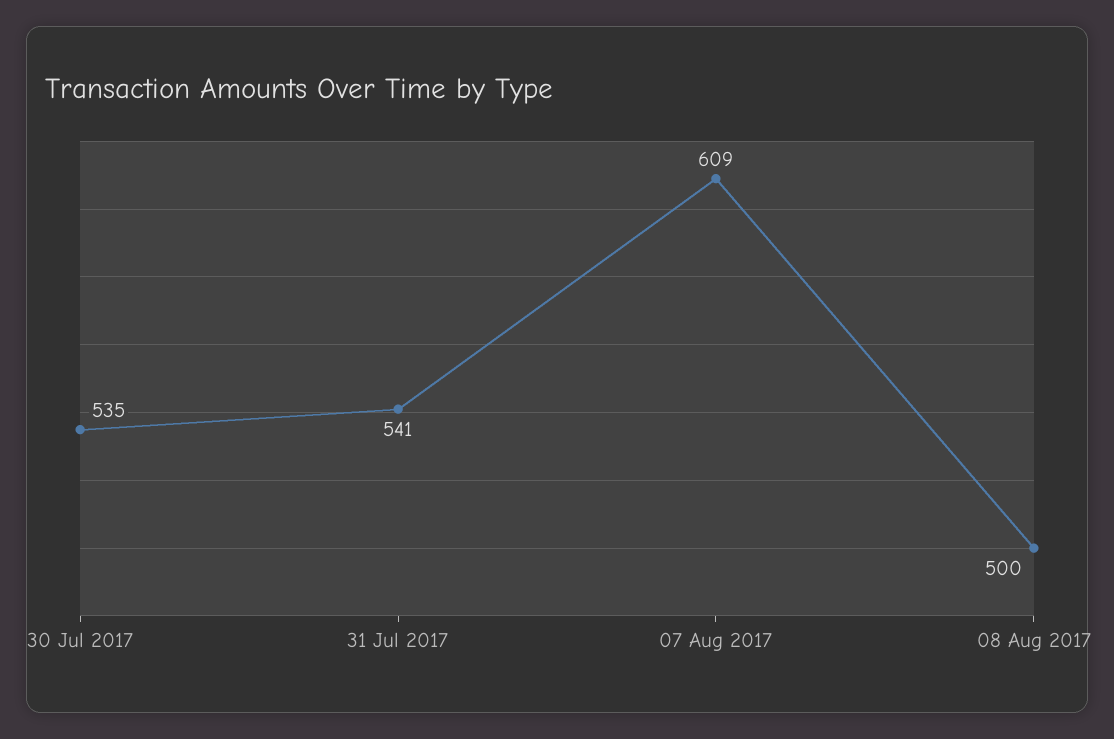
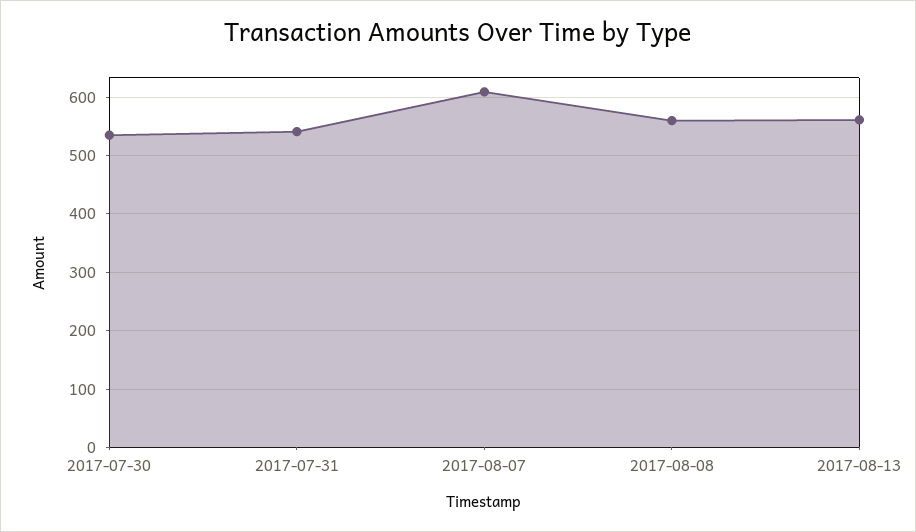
08 Aug 2017: 500 -> 560
2017-08-13: none -> 560

